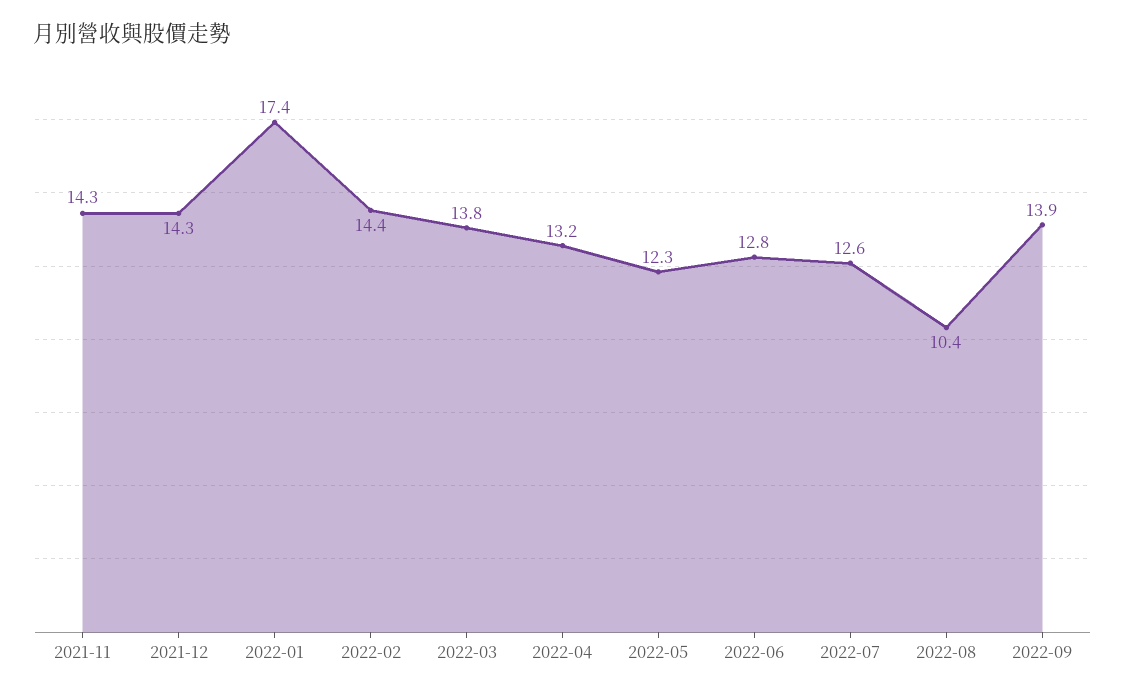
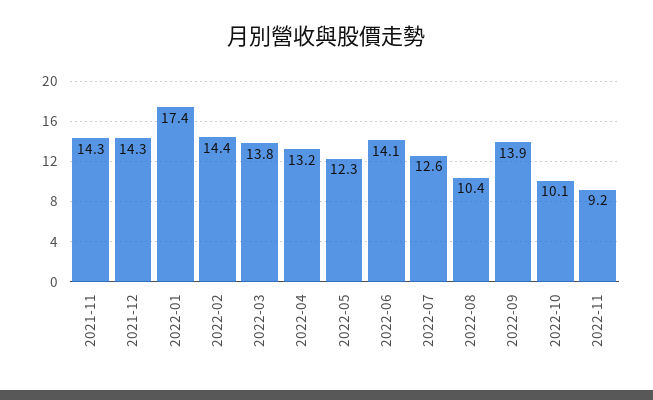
2022-06: 12.8 -> 14.1
2022-10: none -> 10.1
2022-11: none -> 9.2

